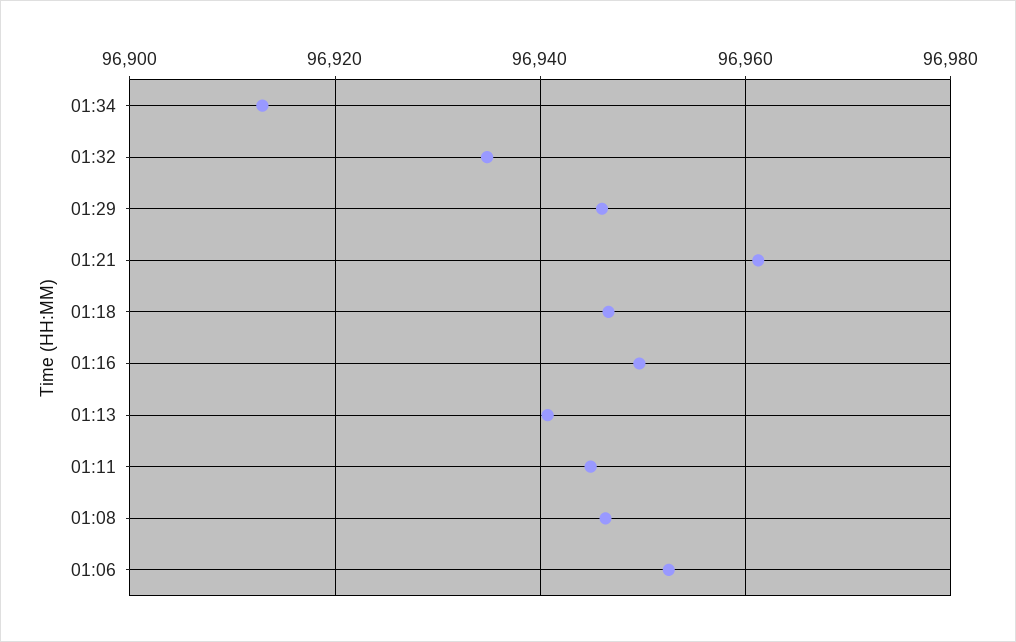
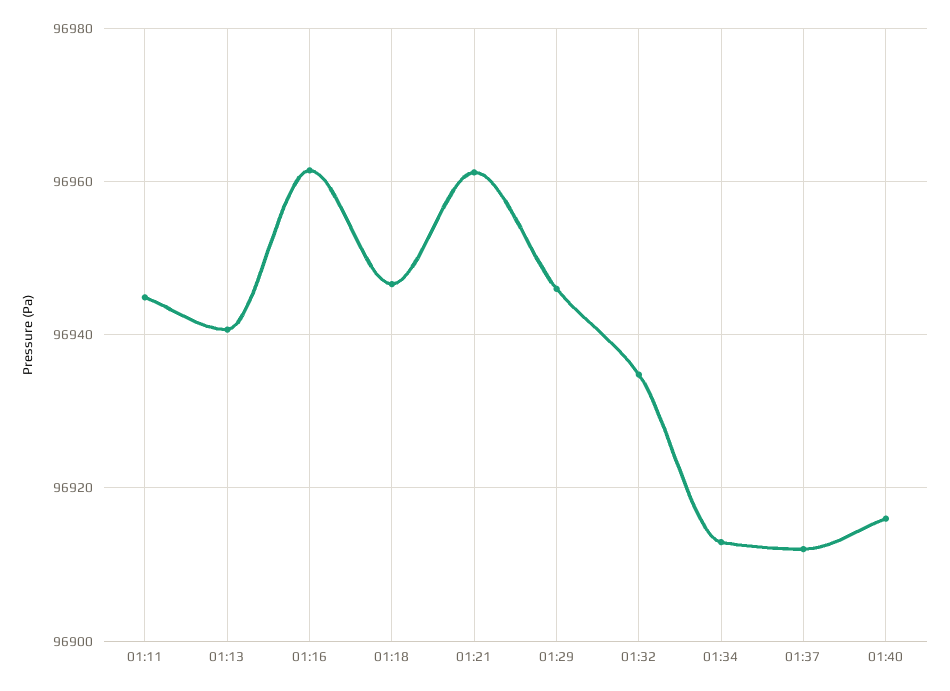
01:16: 96950 -> 96962
01:08: 96946 -> none
01:06: 96952 -> none
01:37: none -> 96912
01:40: none -> 96916

